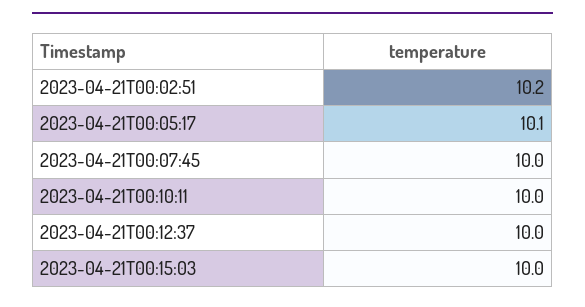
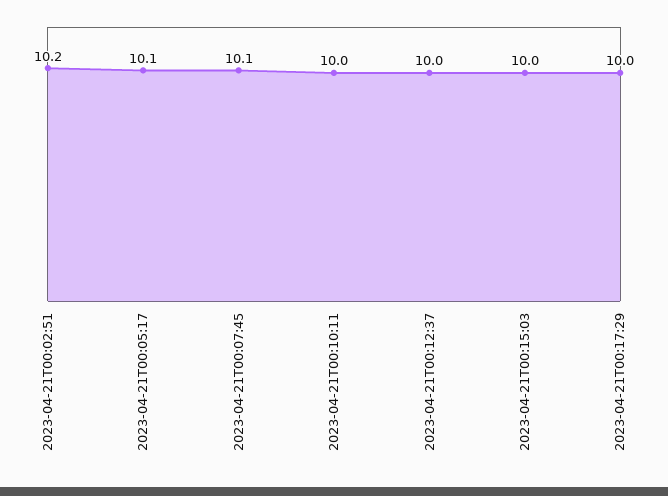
2023-04-21T00:07:45: 10 -> 10.1
2023-04-21T00:17:29: none -> 10

